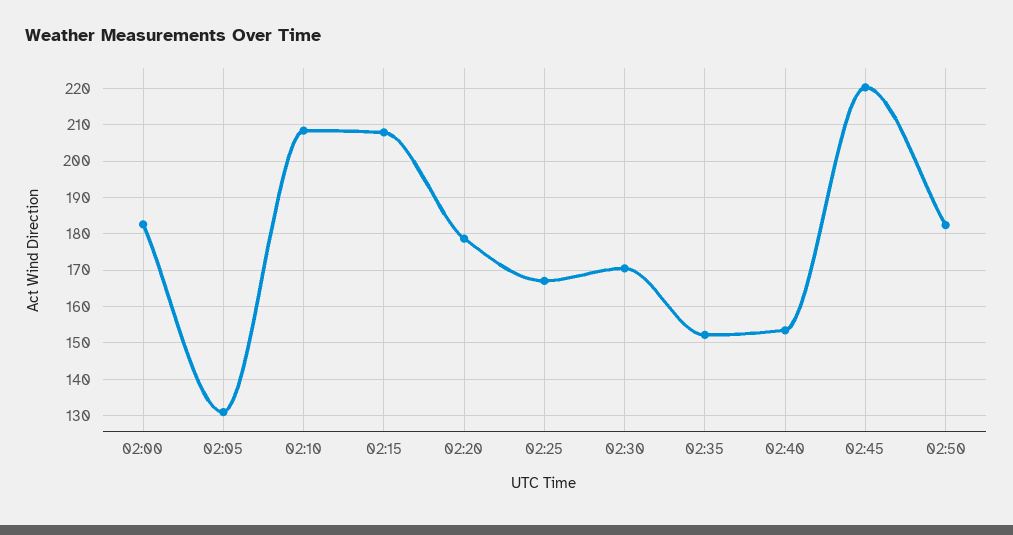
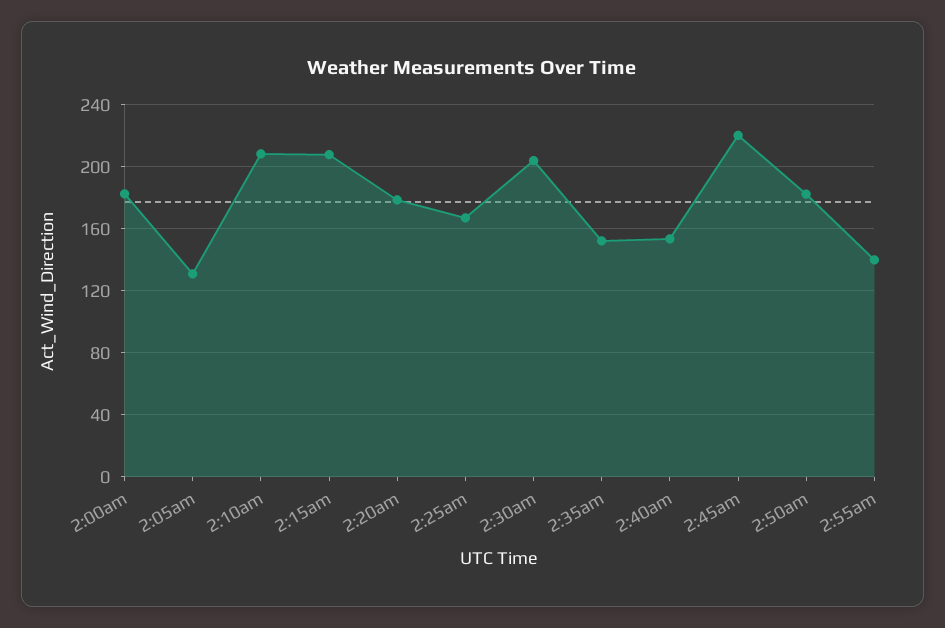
02:30: 170 -> 205
2:55am: none -> 140

